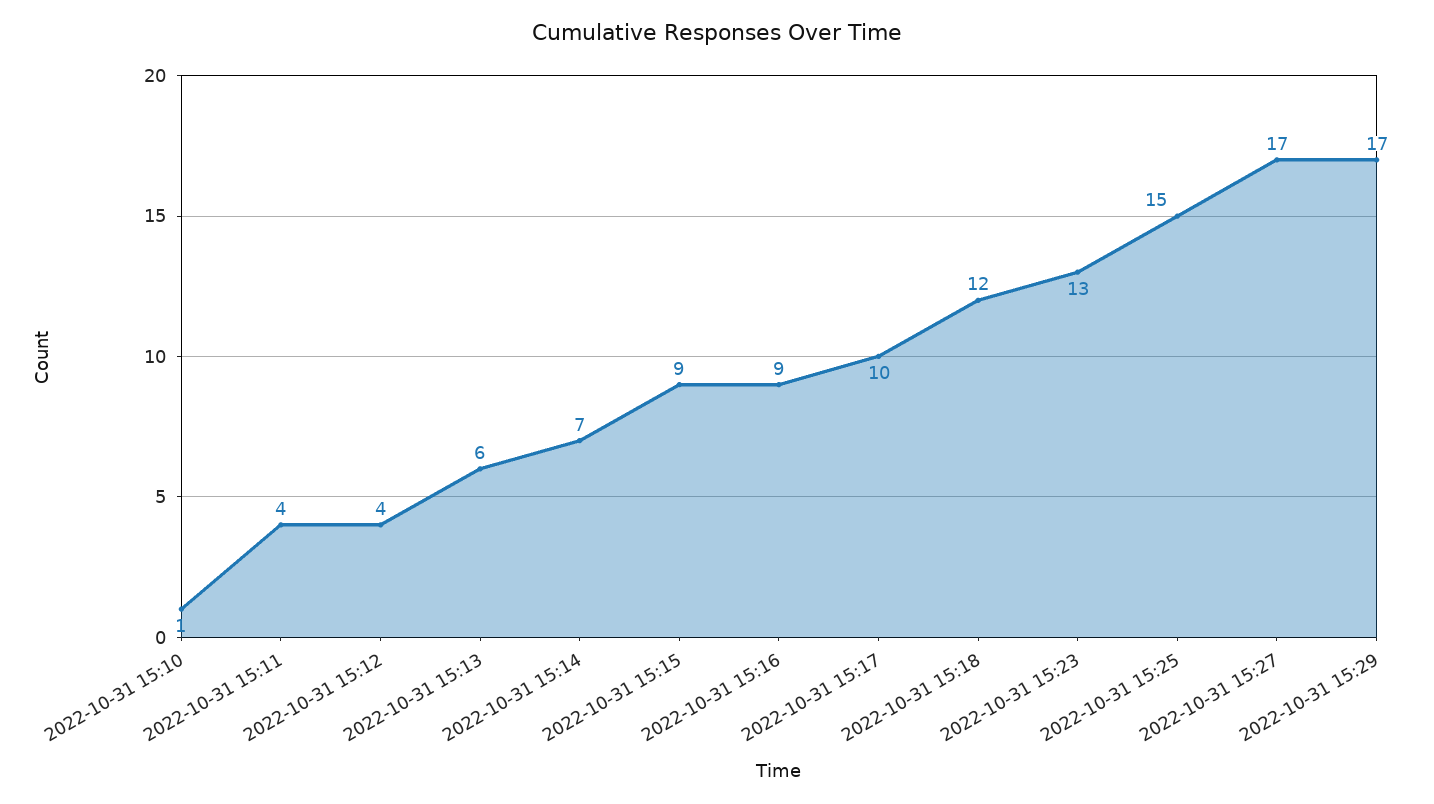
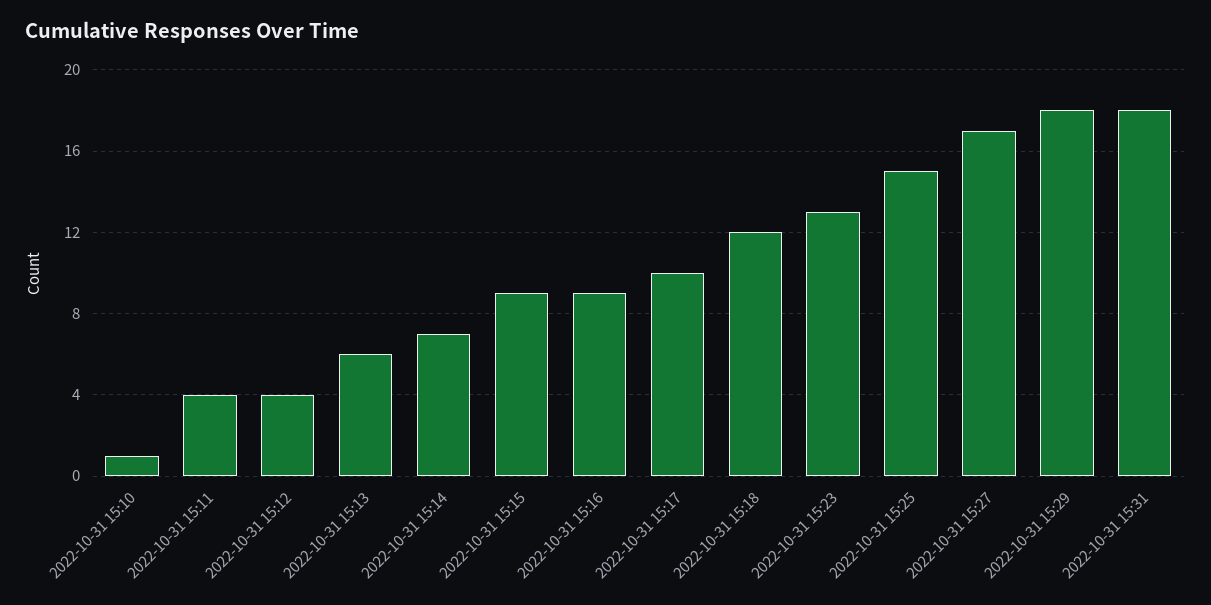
2022-10-31 15:29: 17 -> 18
2022-10-31 15:31: none -> 18

